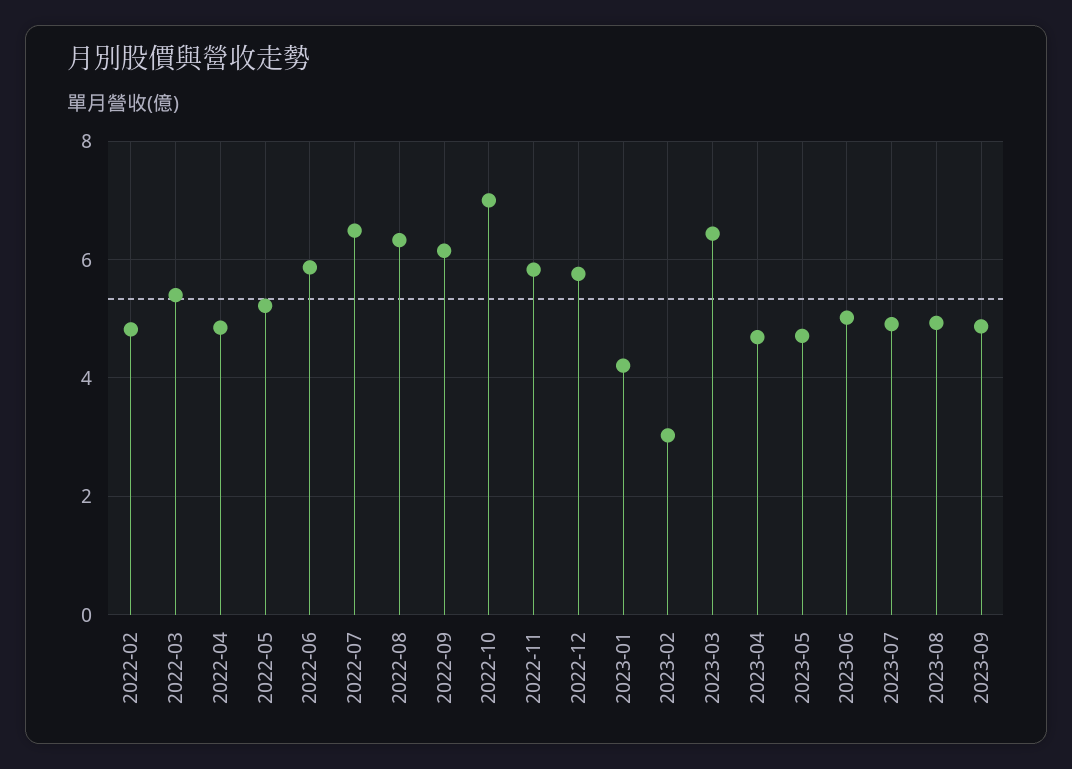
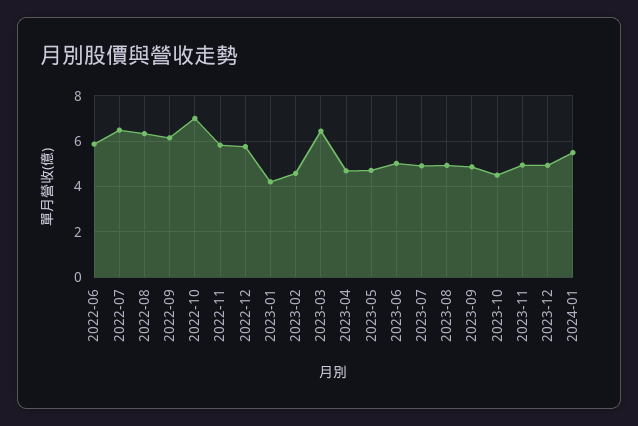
2022-02: 4.8 -> none
2022-03: 5.4 -> none
2022-04: 4.8 -> none
2022-05: 5.2 -> none
2023-02: 3 -> 4.5
2023-10: none -> 4.5
2023-11: none -> 5
2023-12: none -> 5
2024-01: none -> 5.5

